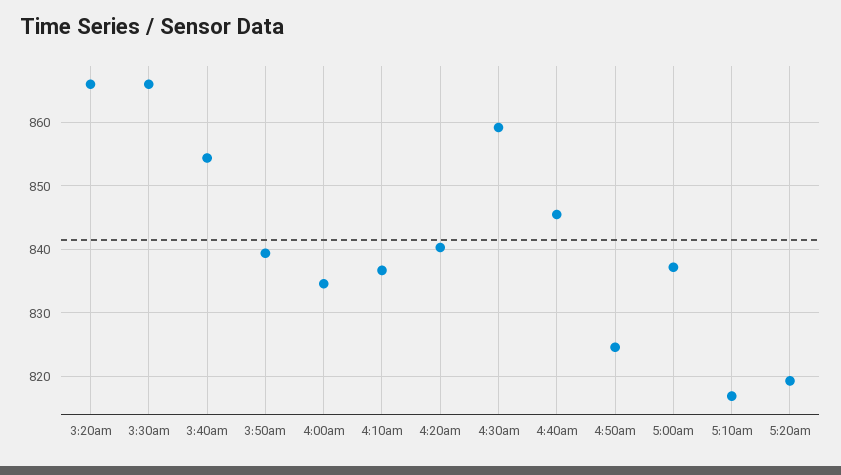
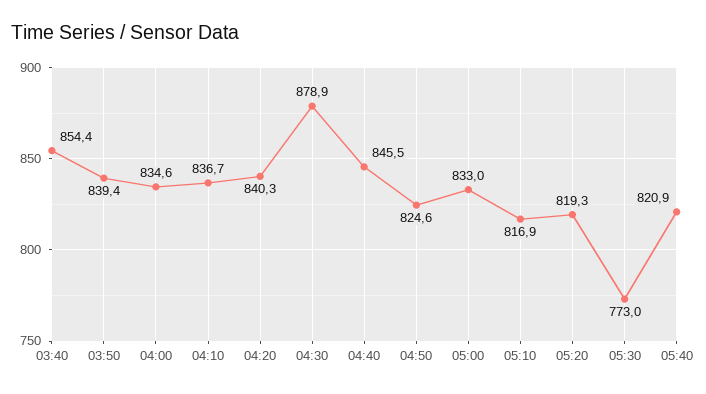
3:20am: 866 -> none
3:30am: 866 -> none
4:30am: 859 -> 878.9
5:00am: 837 -> 833
05:30: none -> 773
05:40: none -> 820.9

